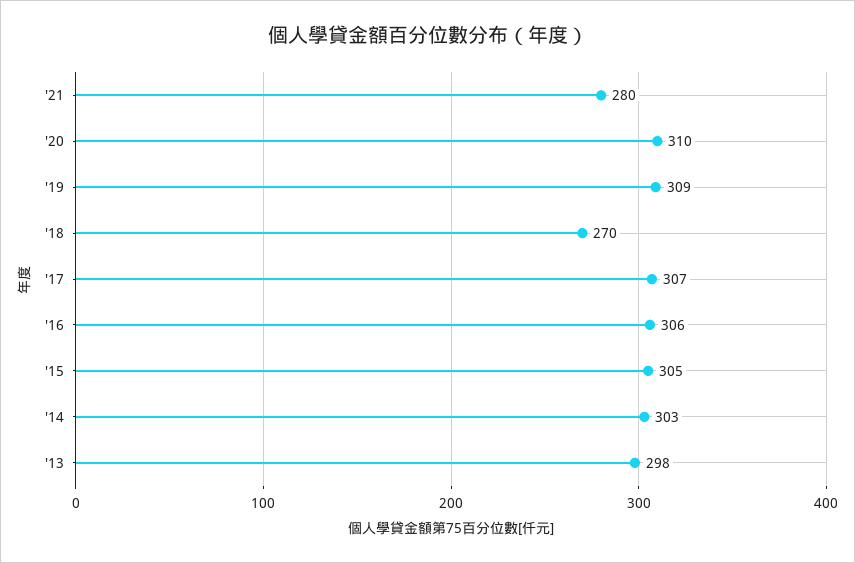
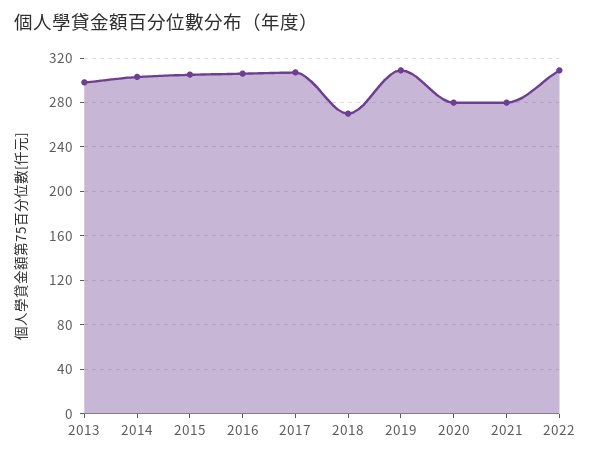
'20: 310 -> 280
2022: none -> 310

